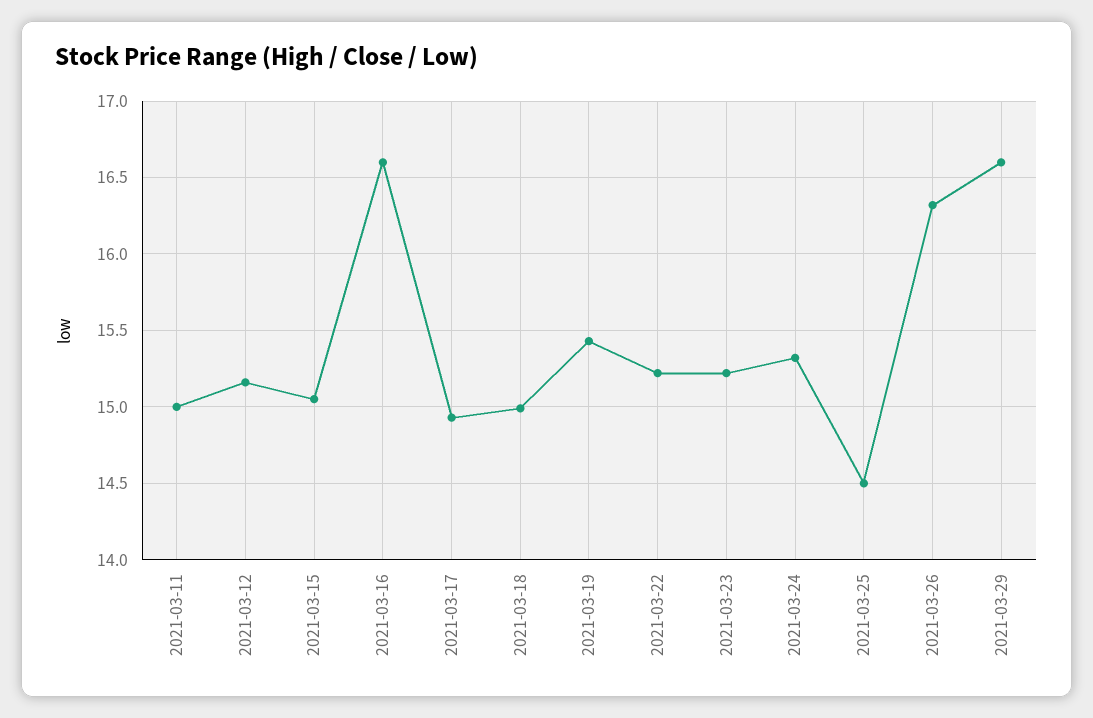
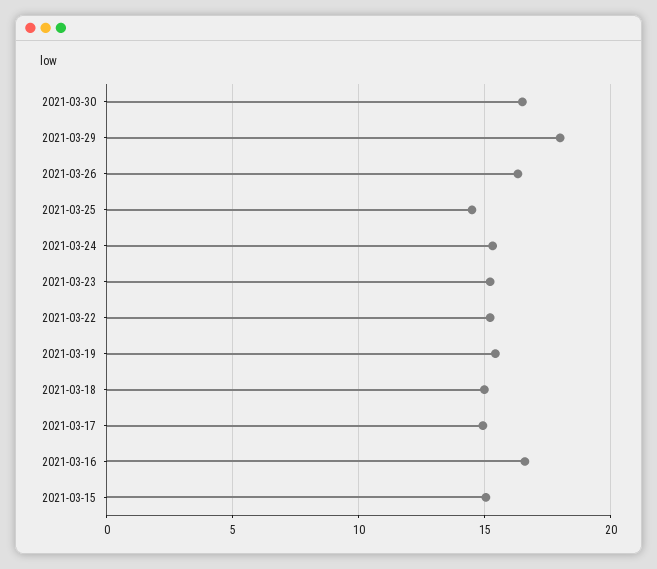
2021-03-11: 15 -> none
2021-03-12: 15.15 -> none
2021-03-29: 16.6 -> 18
2021-03-30: none -> 16.5

